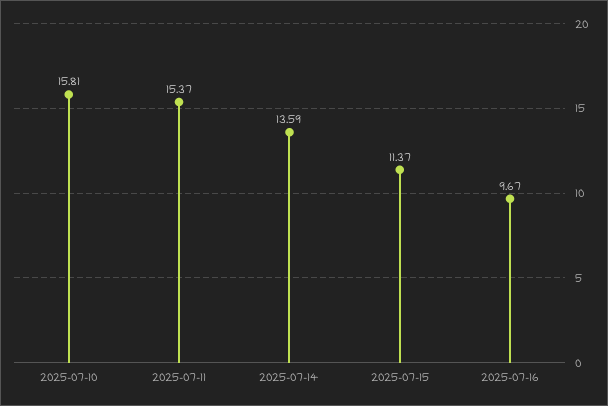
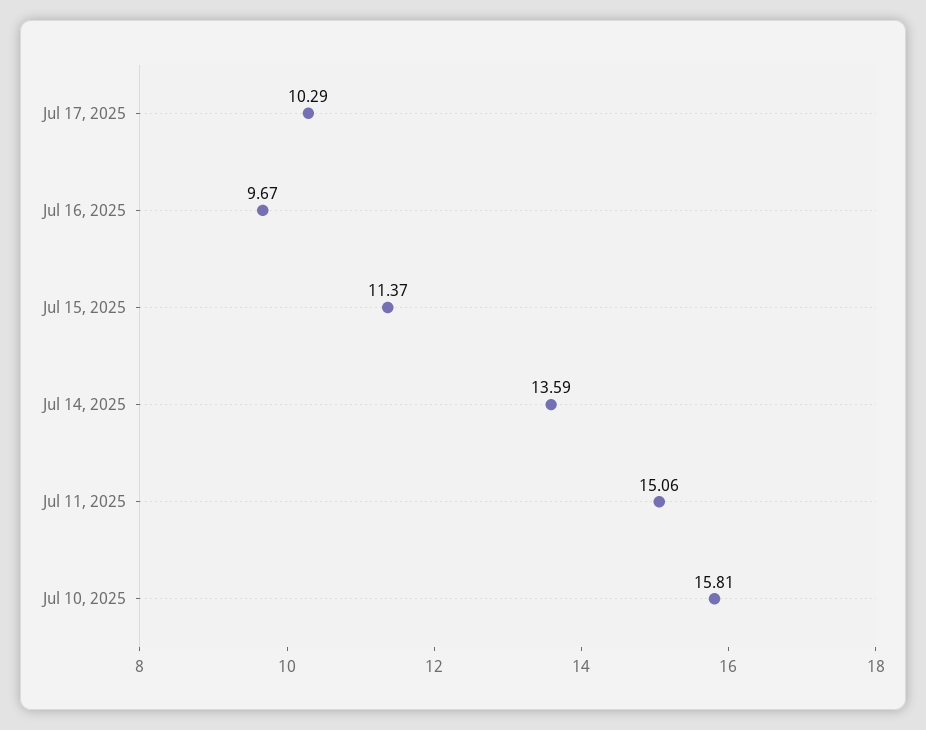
2025-07-11: 15.37 -> 15.06
Jul 17, 2025: none -> 10.29

